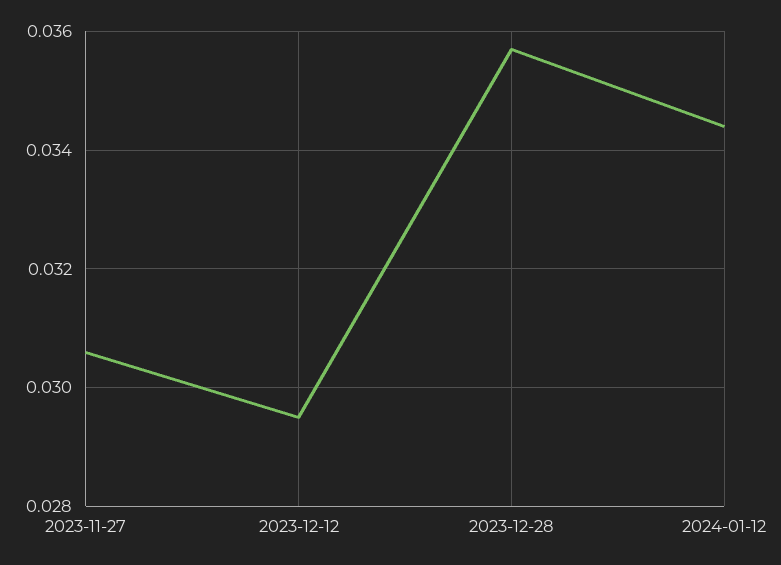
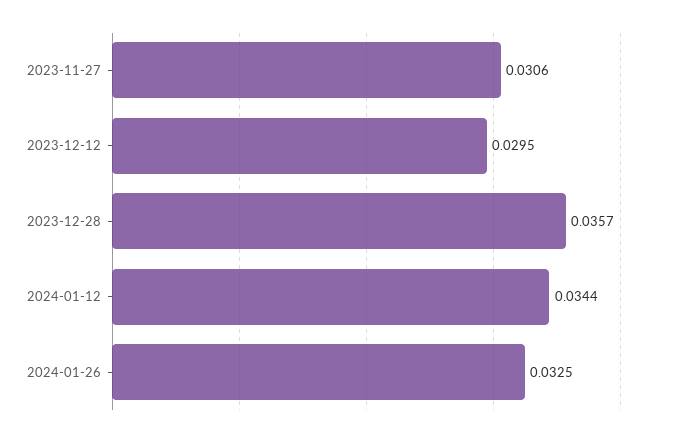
2024-01-26: none -> 0.0325

